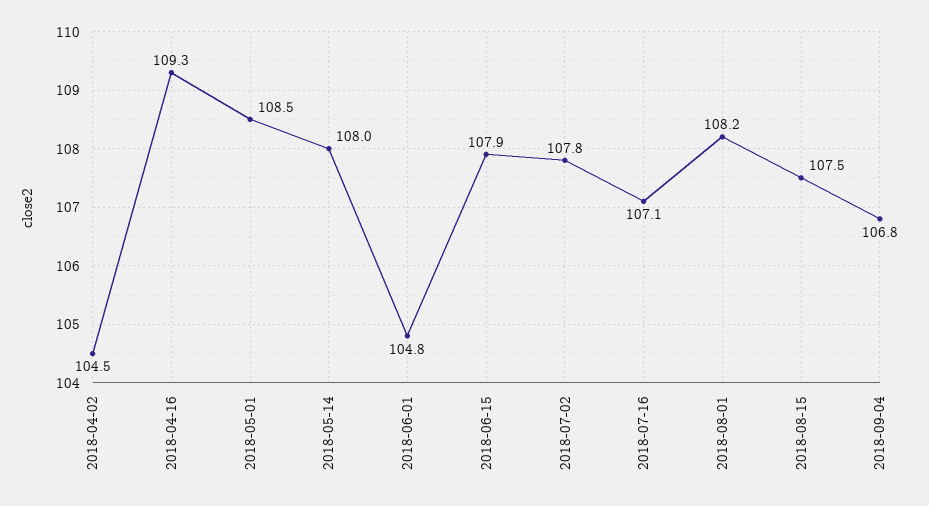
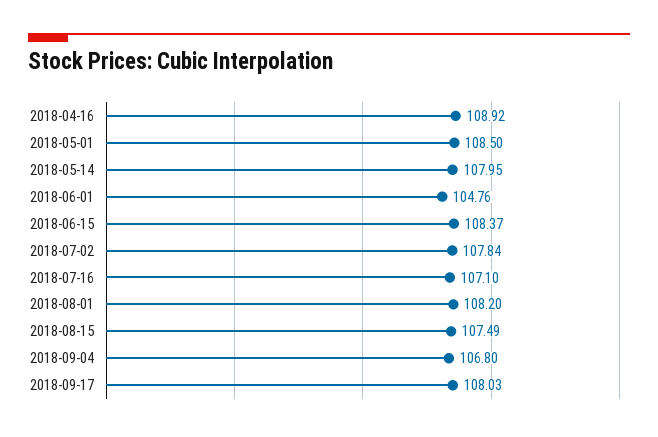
2018-04-02: 104.5 -> none
2018-04-16: 109.3 -> 108.92
2018-06-15: 107.9 -> 108.37
2018-09-17: none -> 108.03

